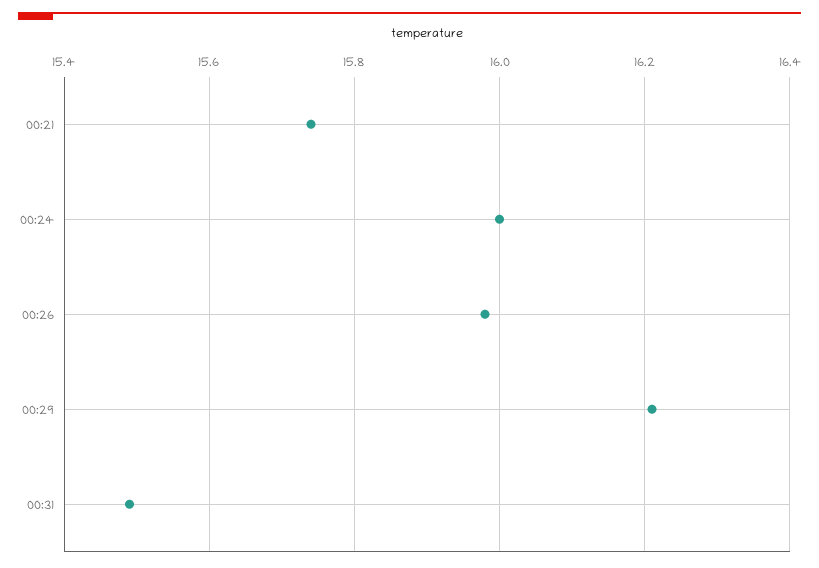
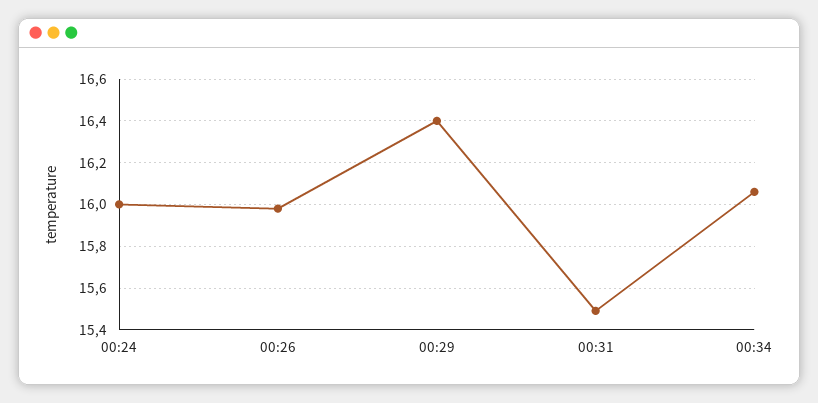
00:21: 15.75 -> none
00:29: 16.2 -> 16.4
00:34: none -> 16.05

